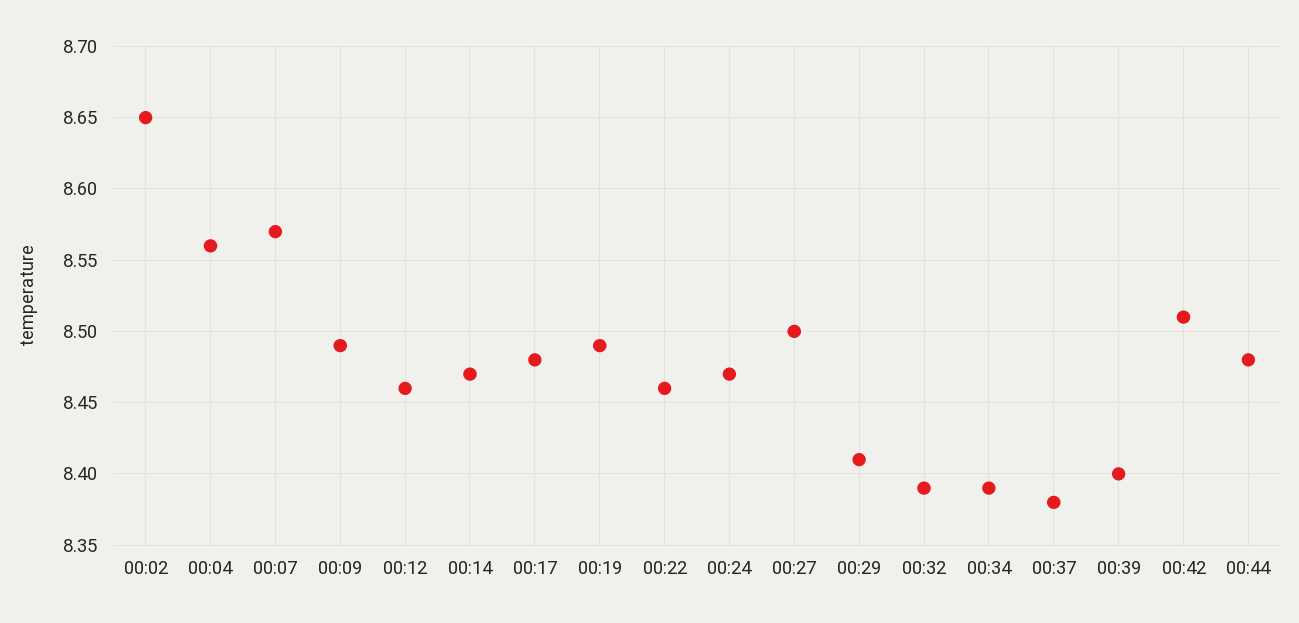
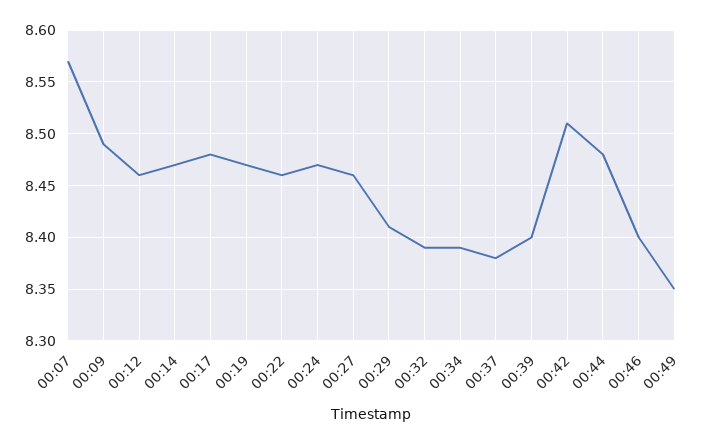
00:02: 8.65 -> none
00:04: 8.56 -> none
00:19: 8.49 -> 8.47
00:27: 8.5 -> 8.46
00:46: none -> 8.4
00:49: none -> 8.35

